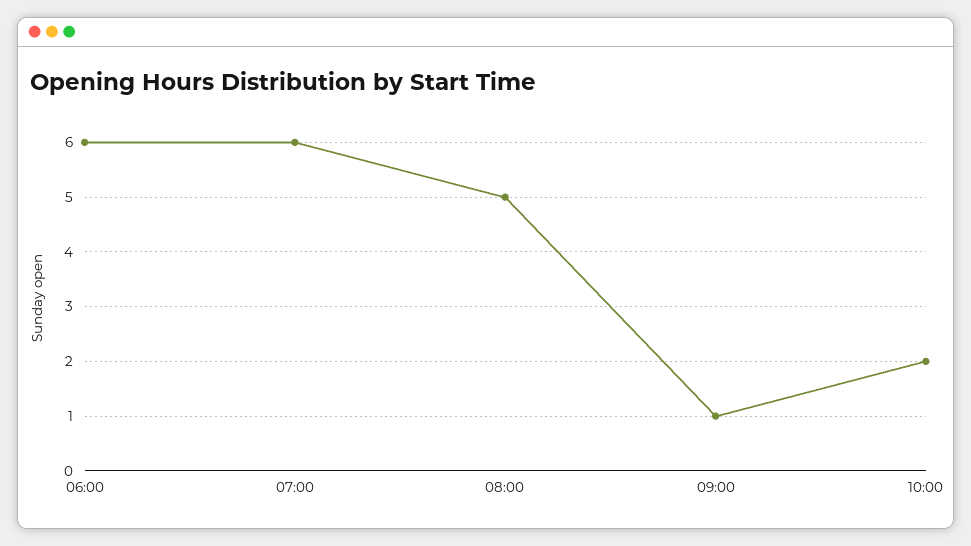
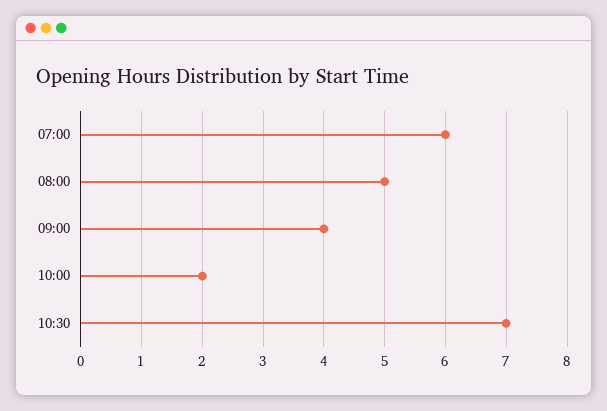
06:00: 6 -> none
09:00: 1 -> 4
10:30: none -> 7

